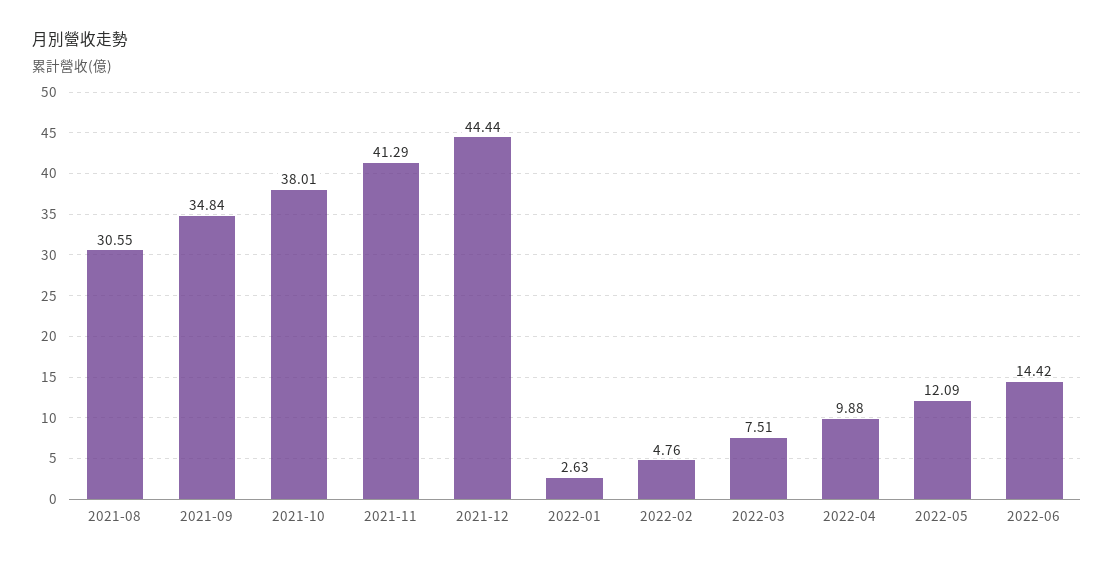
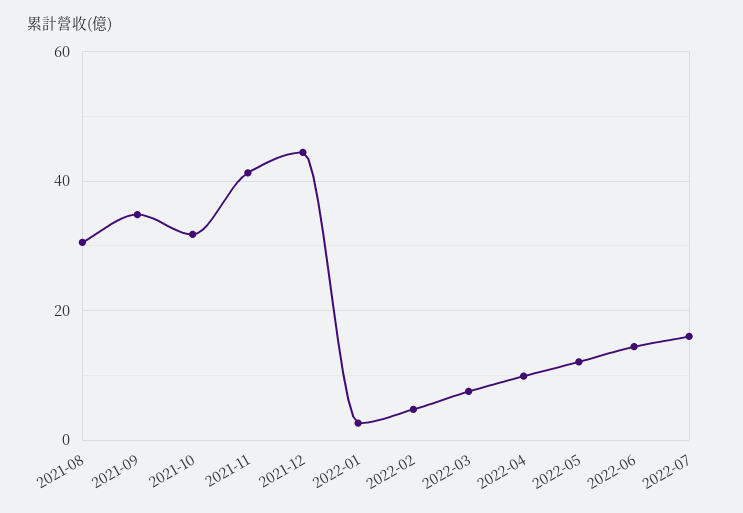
2021-10: 38.01 -> 32
2022-07: none -> 16

